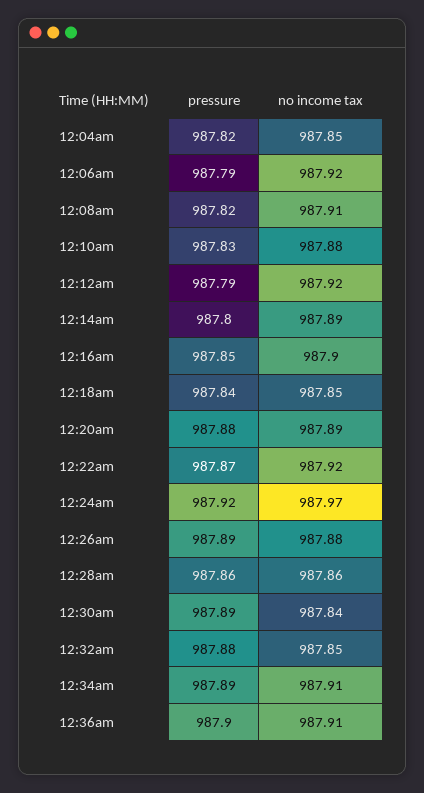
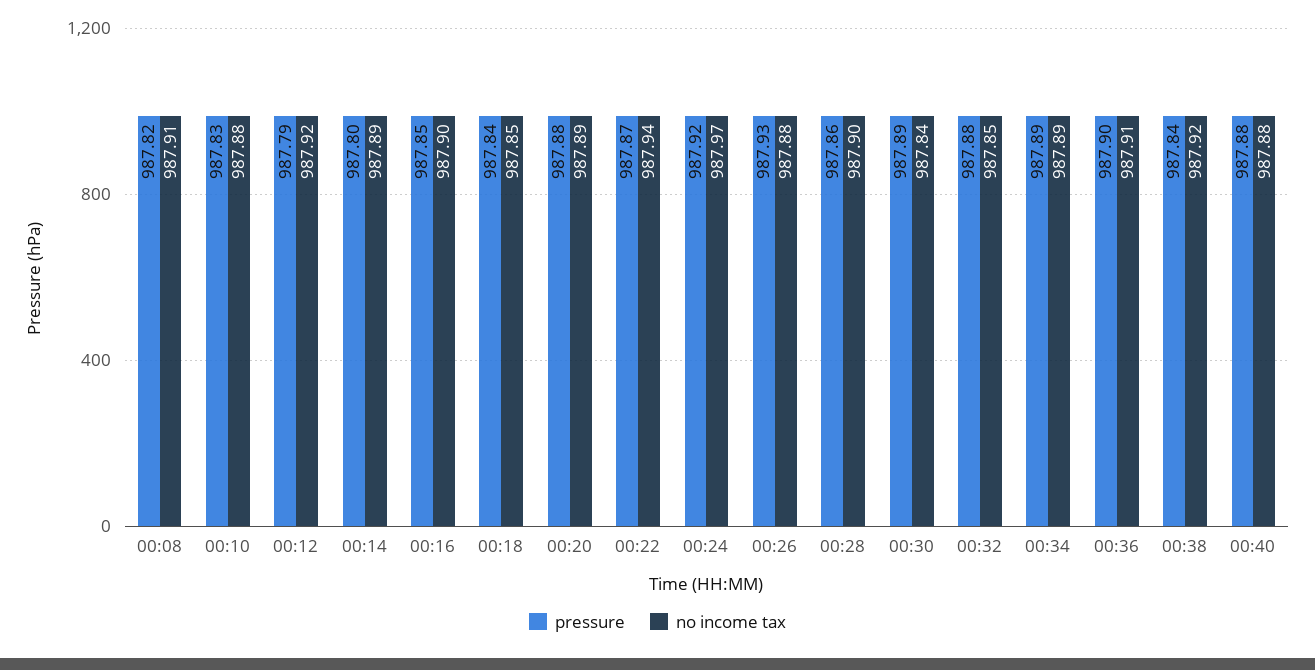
pressure, 12:04am: 987.82 -> none
no income tax, 12:04am: 987.85 -> none
pressure, 12:06am: 987.79 -> none
no income tax, 12:06am: 987.92 -> none
no income tax, 12:22am: 987.92 -> 987.94
pressure, 12:26am: 987.89 -> 987.93
no income tax, 12:28am: 987.86 -> 987.9
no income tax, 12:34am: 987.91 -> 987.89
pressure, 00:38: none -> 987.84
no income tax, 00:38: none -> 987.92
pressure, 00:40: none -> 987.88
no income tax, 00:40: none -> 987.88

